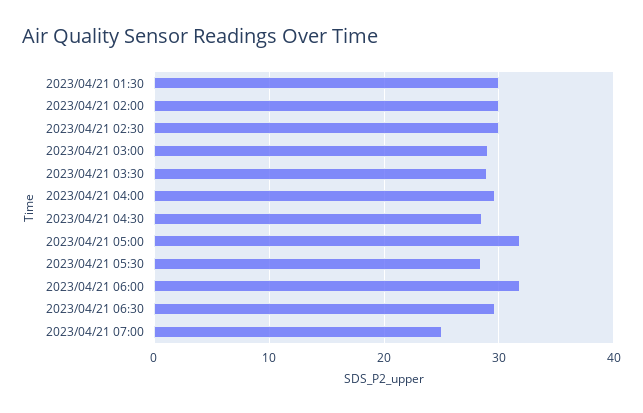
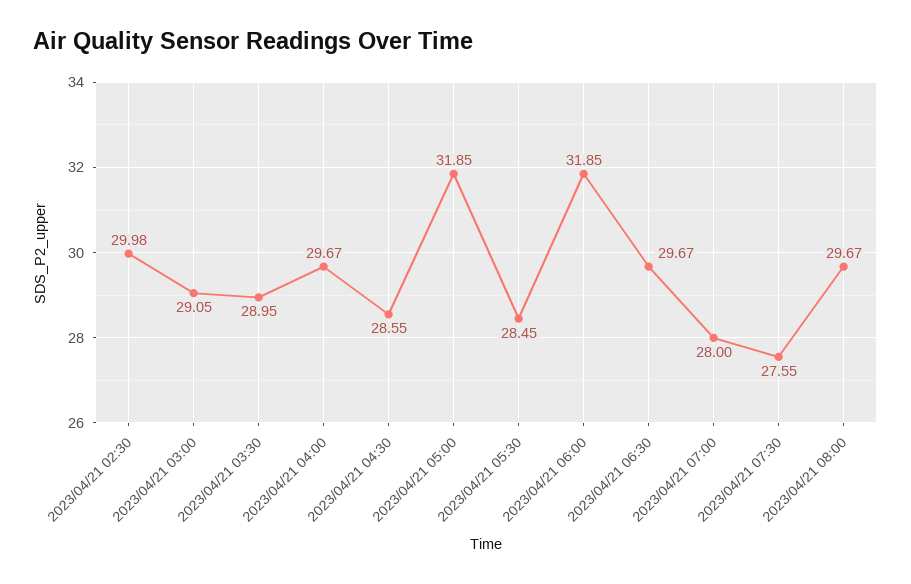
2023/04/21 01:30: 30 -> none
2023/04/21 02:00: 30 -> none
2023/04/21 07:00: 25 -> 28
2023/04/21 07:30: none -> 27.55
2023/04/21 08:00: none -> 29.67

